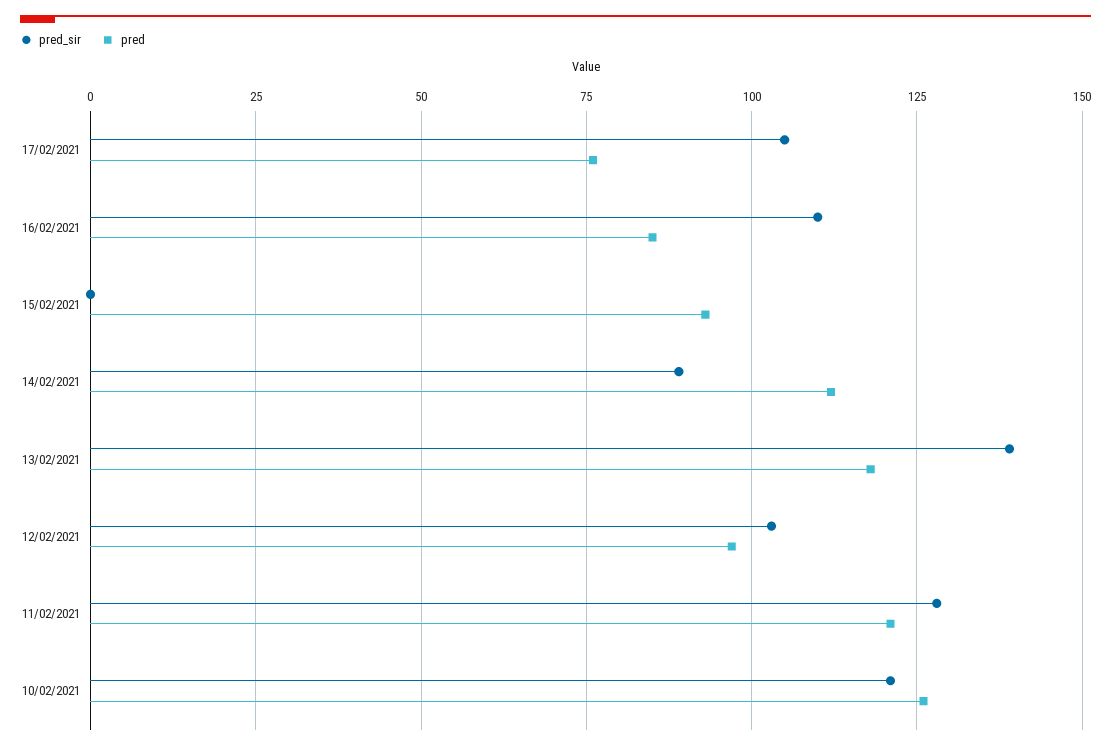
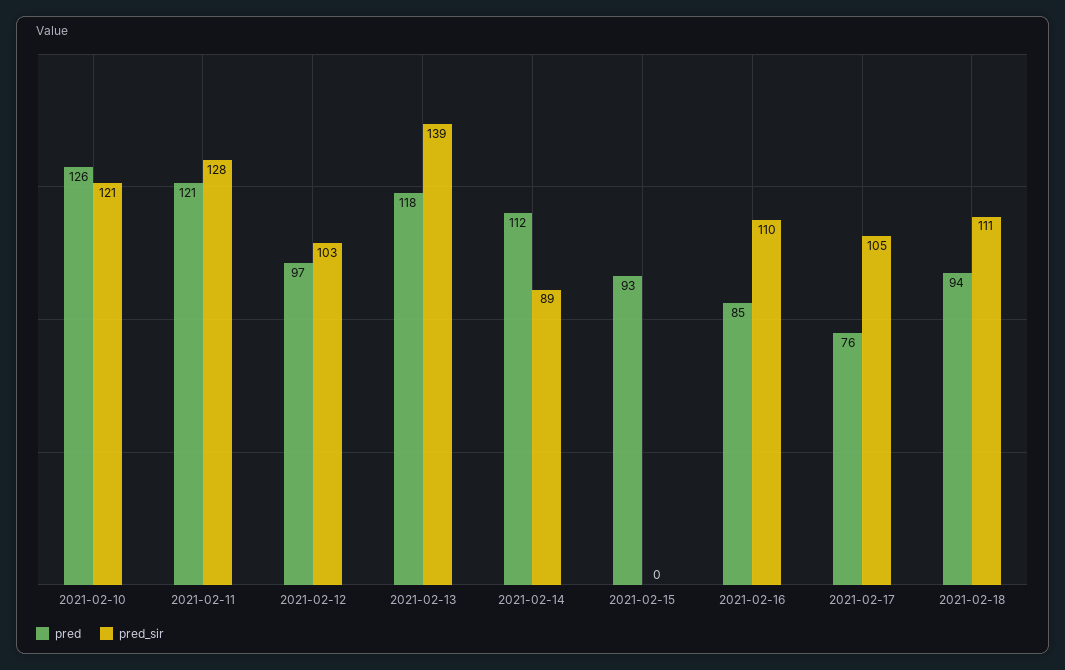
pred, 2021-02-18: none -> 94
pred_sir, 2021-02-18: none -> 111

